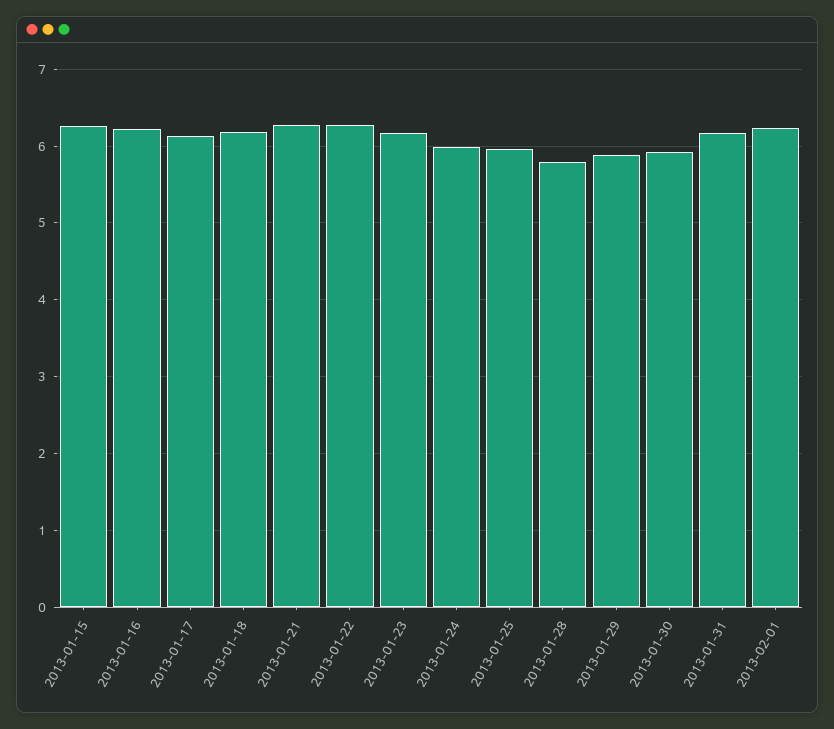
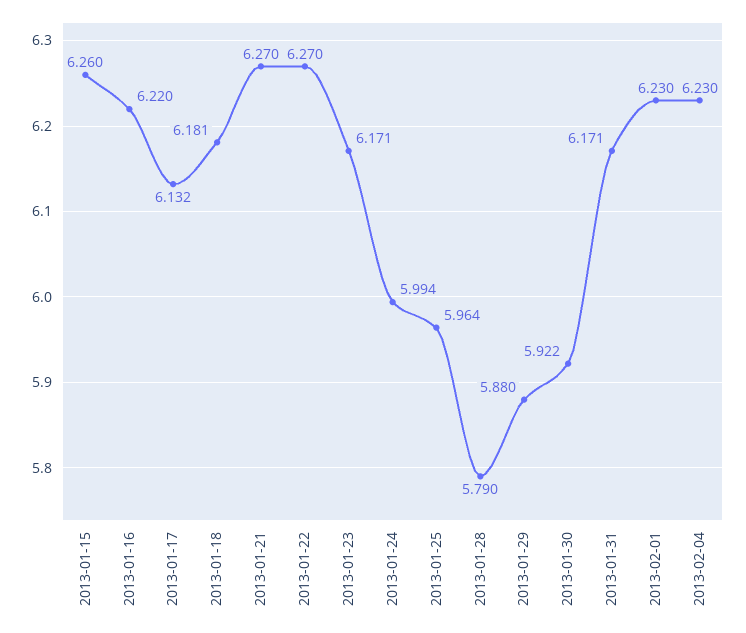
2013-02-04: none -> 6.23

